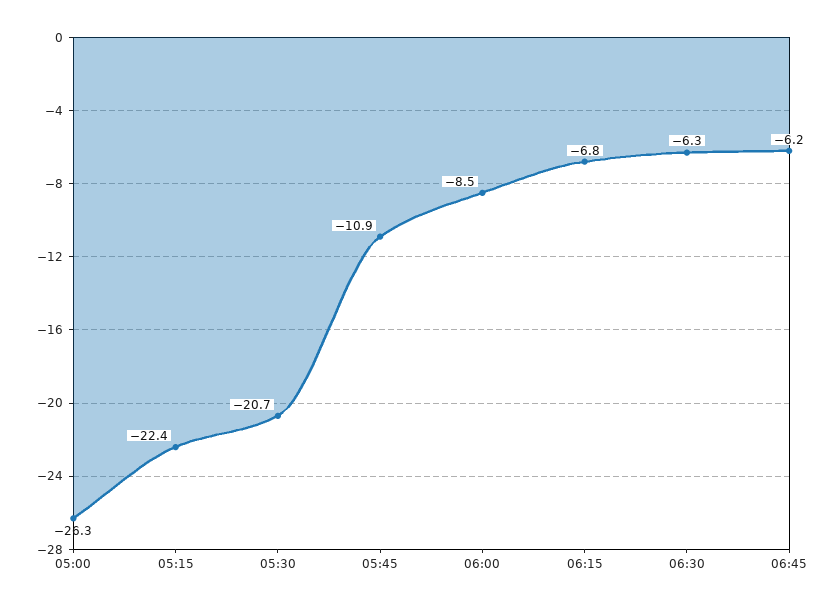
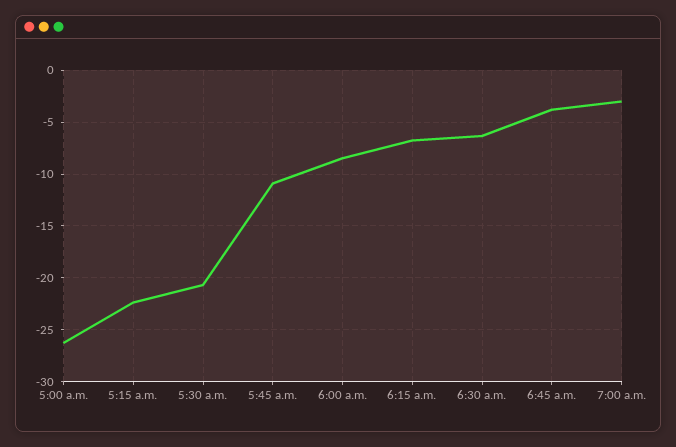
06:45: -6.2 -> -4
7:00 a.m.: none -> -3

